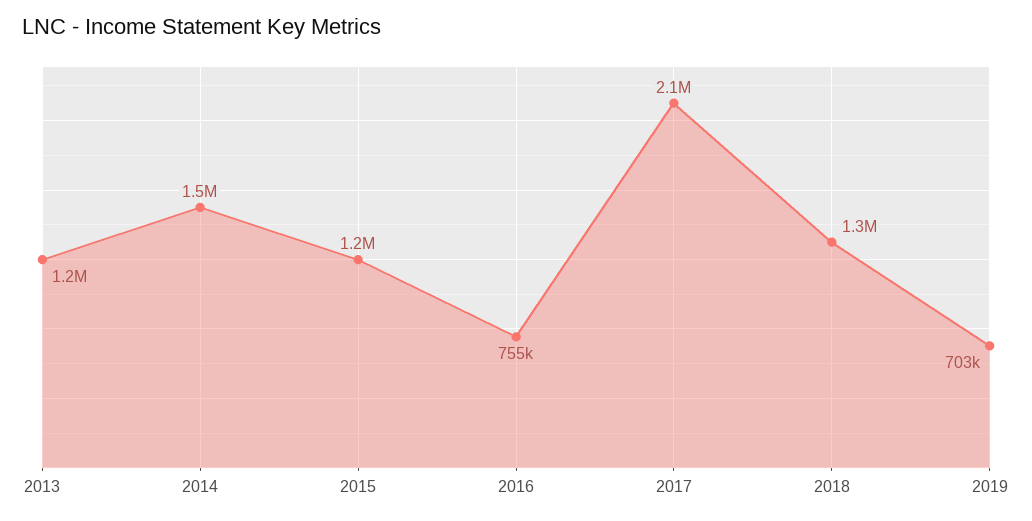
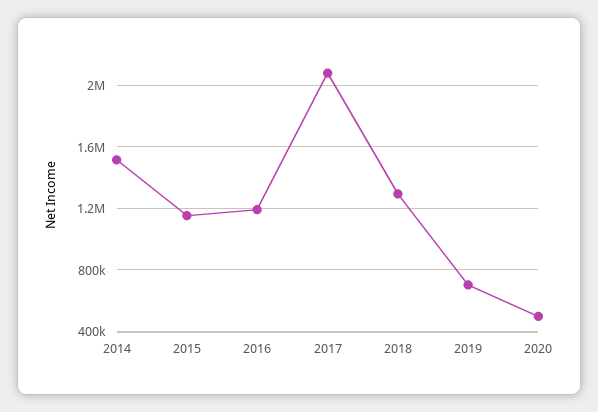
2013: 1200000 -> none
2016: 755000 -> 1200000
2020: none -> 500000

